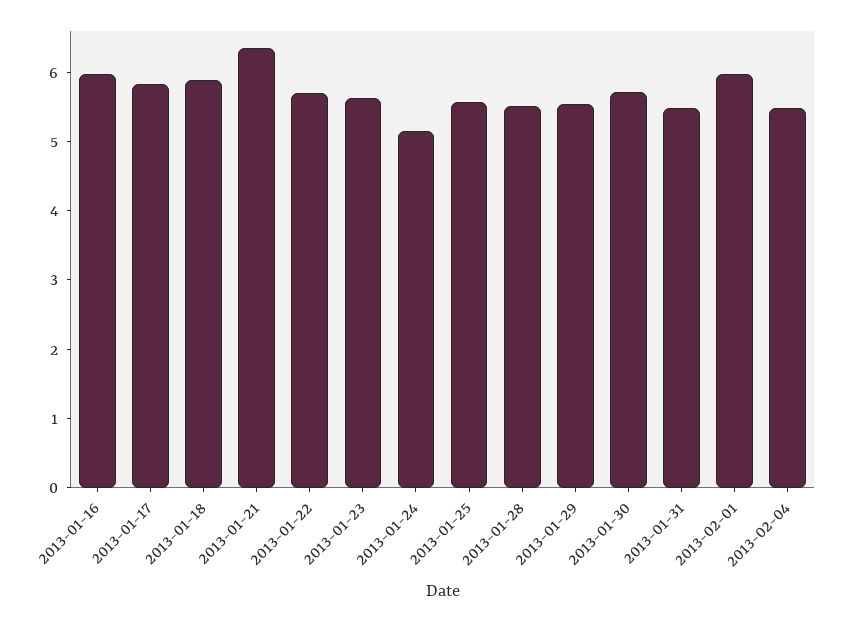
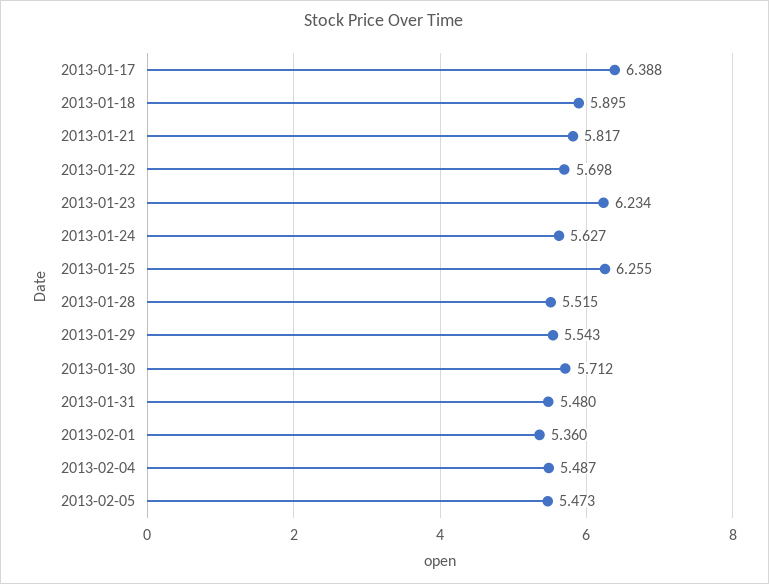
2013-01-16: 6 -> none
2013-01-17: 5.8 -> 6.388
2013-01-21: 6.4 -> 5.817
2013-01-23: 5.6 -> 6.234
2013-01-24: 5.2 -> 5.627
2013-01-25: 5.6 -> 6.255
2013-02-01: 6 -> 5.36
2013-02-05: none -> 5.473

